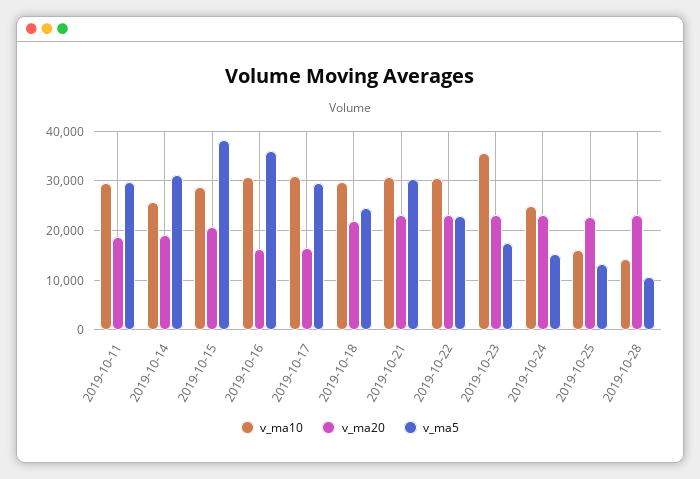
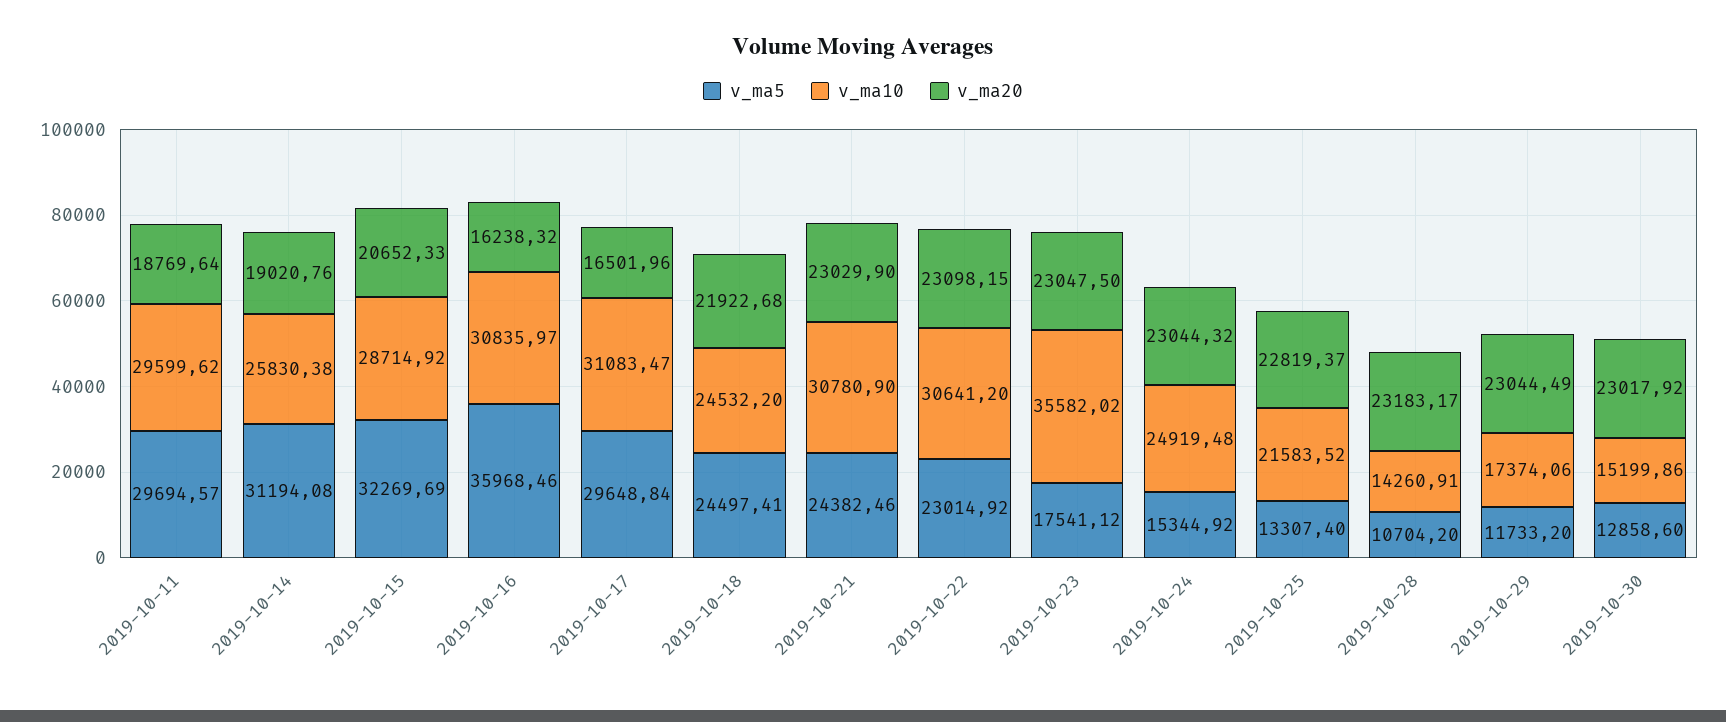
v_ma5, 2019-10-15: 38000 -> 32269.69
v_ma10, 2019-10-18: 30000 -> 24532.2
v_ma5, 2019-10-21: 30000 -> 24382.46
v_ma10, 2019-10-25: 16000 -> 21583.52
v_ma5, 2019-10-29: none -> 11733.2
v_ma10, 2019-10-29: none -> 17374.06
v_ma20, 2019-10-29: none -> 23044.49
v_ma5, 2019-10-30: none -> 12858.6
v_ma10, 2019-10-30: none -> 15199.86
v_ma20, 2019-10-30: none -> 23017.92

